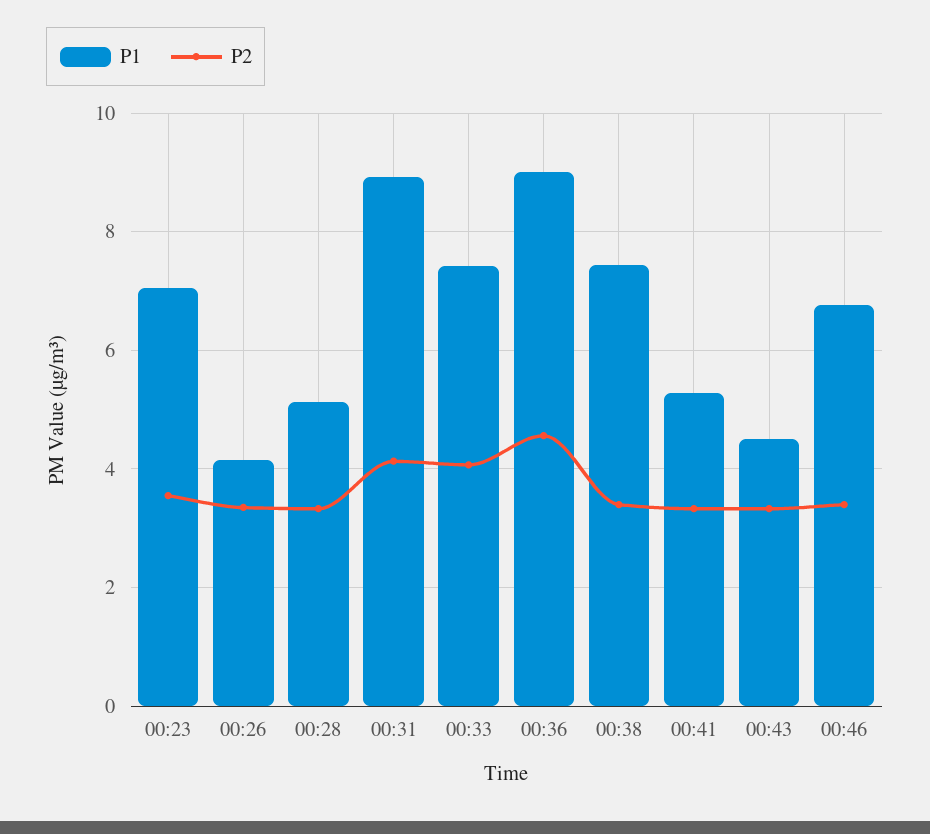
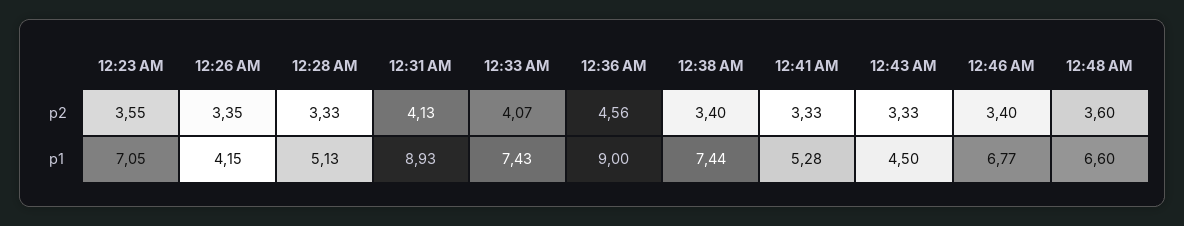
P2, 12:48 AM: none -> 3.6
P1, 12:48 AM: none -> 6.6

